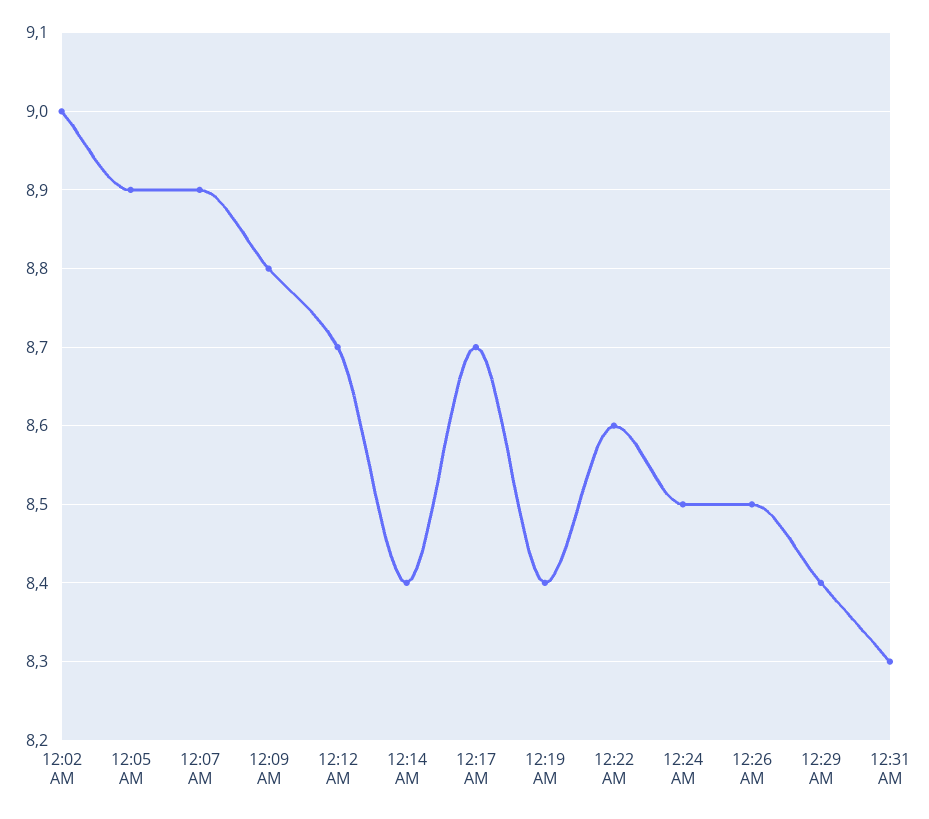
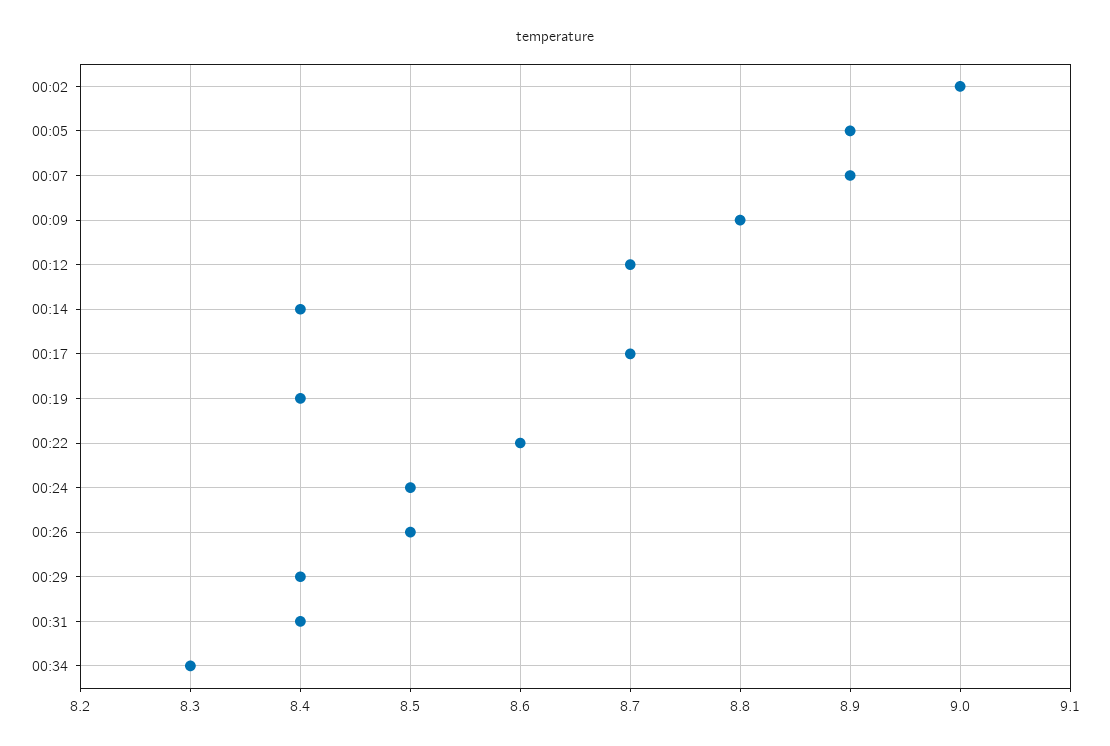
12:31 AM: 8.3 -> 8.4
00:34: none -> 8.3

